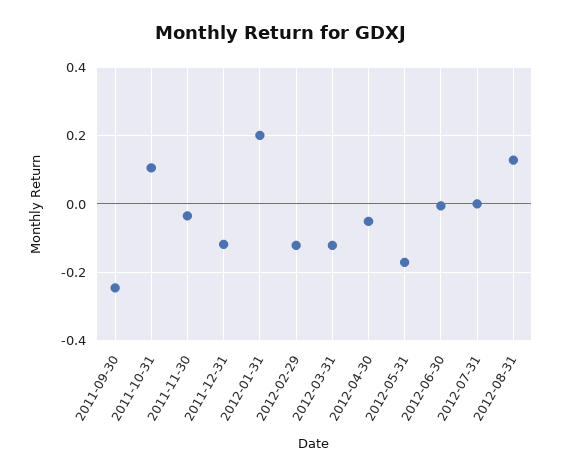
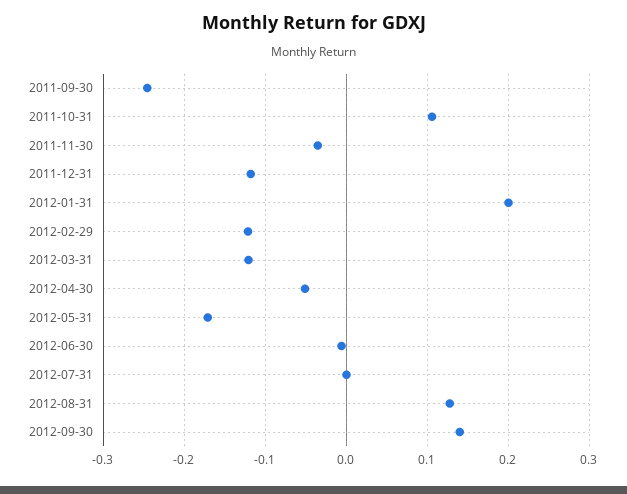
2012-09-30: none -> 0.14

